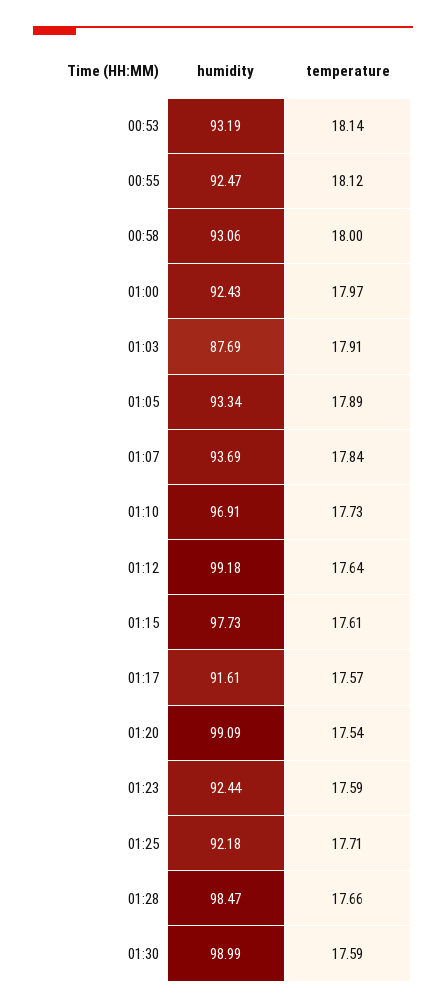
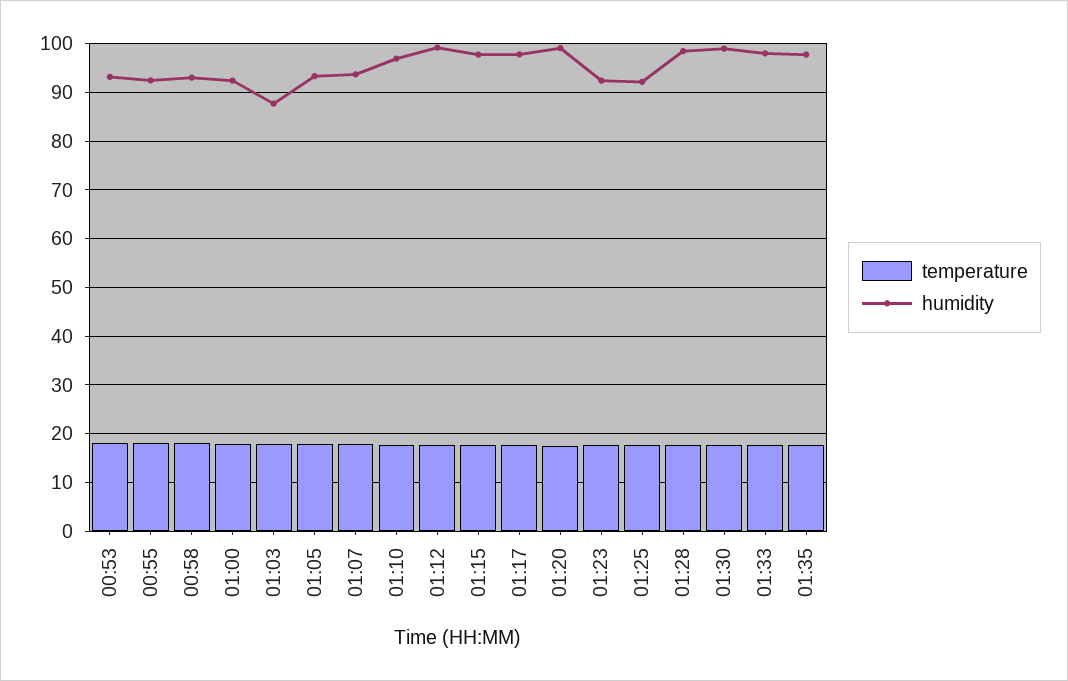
humidity, 01:17: 91.61 -> 98
temperature, 01:33: none -> 18
humidity, 01:33: none -> 98
temperature, 01:35: none -> 18
humidity, 01:35: none -> 98

